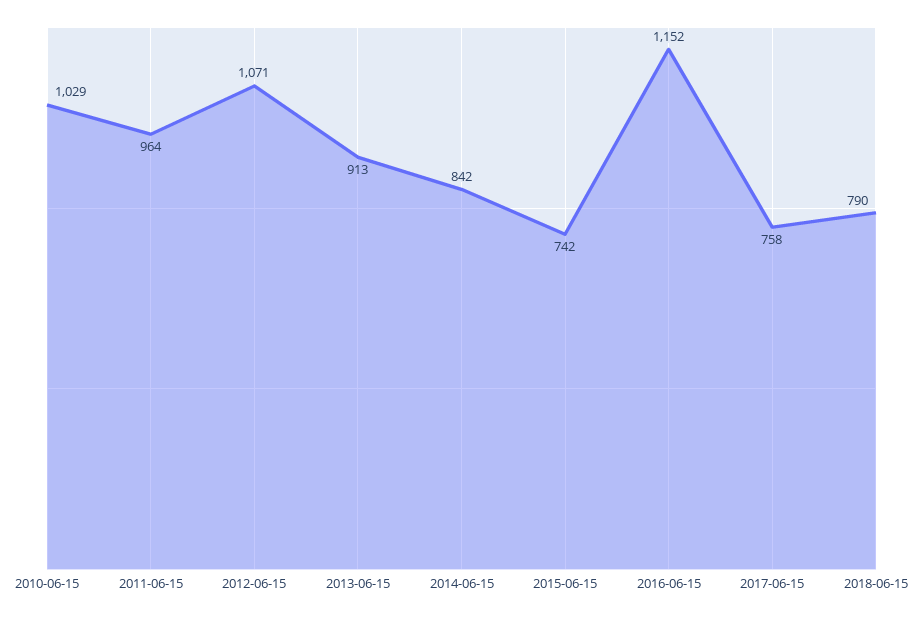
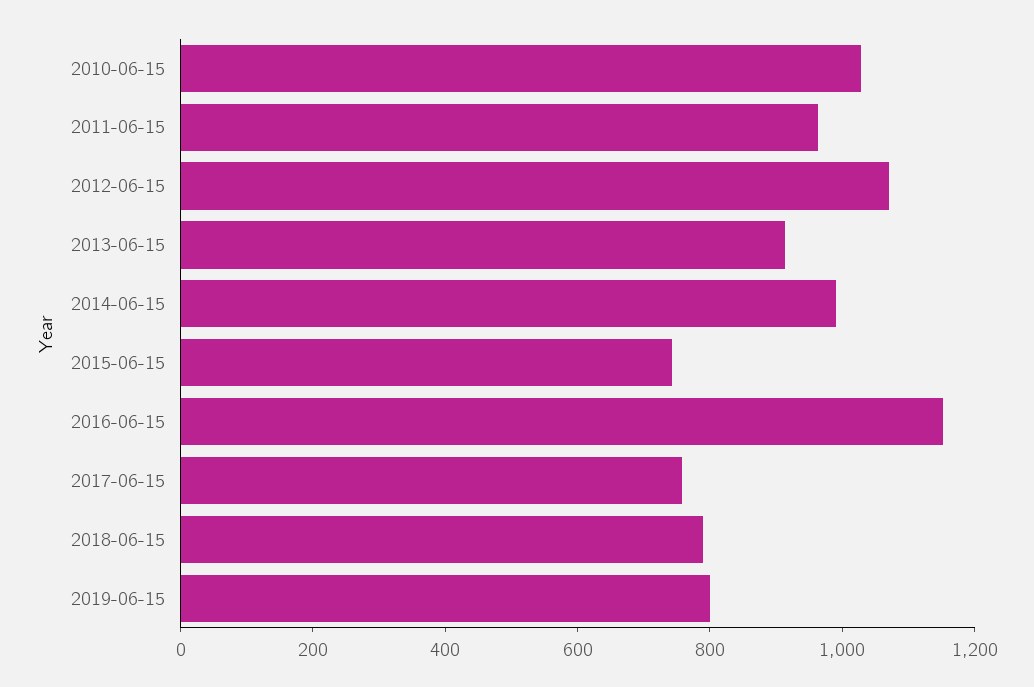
2014-06-15: 842 -> 1000
2019-06-15: none -> 800

